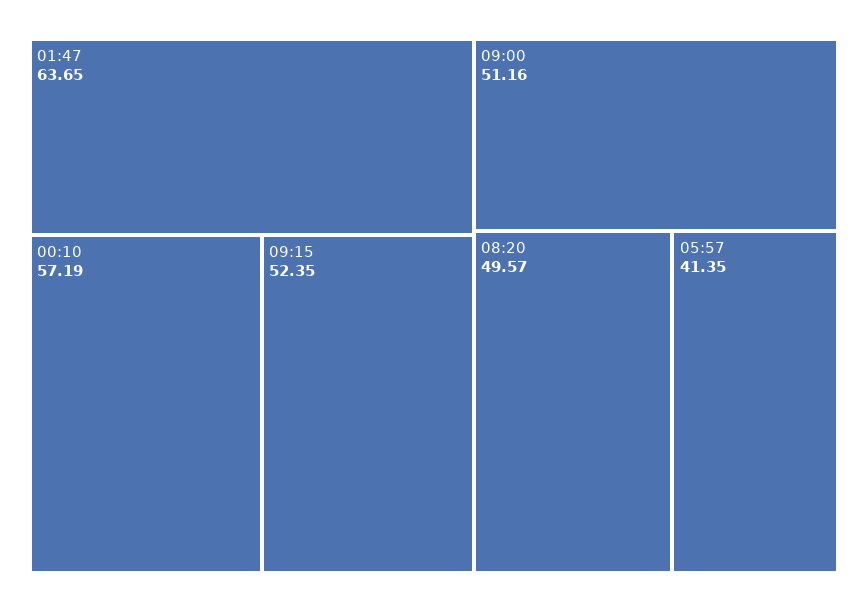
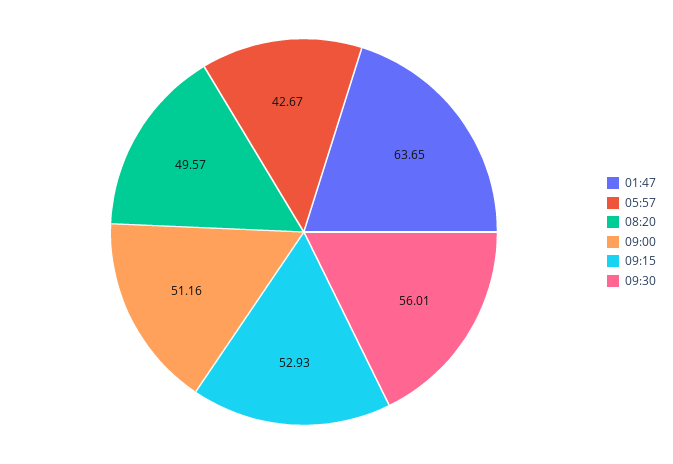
00:10: 57.19 -> none
09:15: 52.35 -> 52.93
05:57: 41.35 -> 42.67
09:30: none -> 56.01

